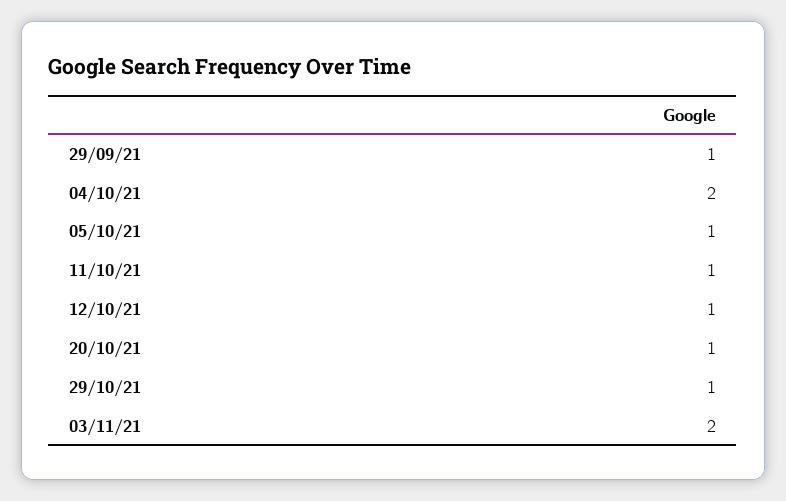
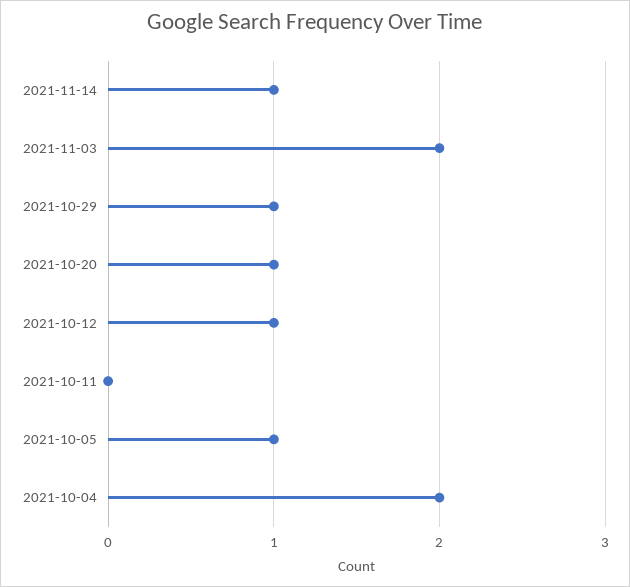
29/09/21: 1 -> none
11/10/21: 1 -> 0
2021-11-14: none -> 1

